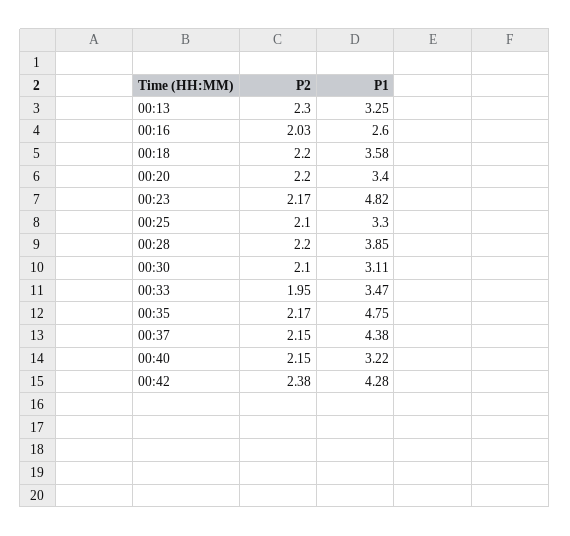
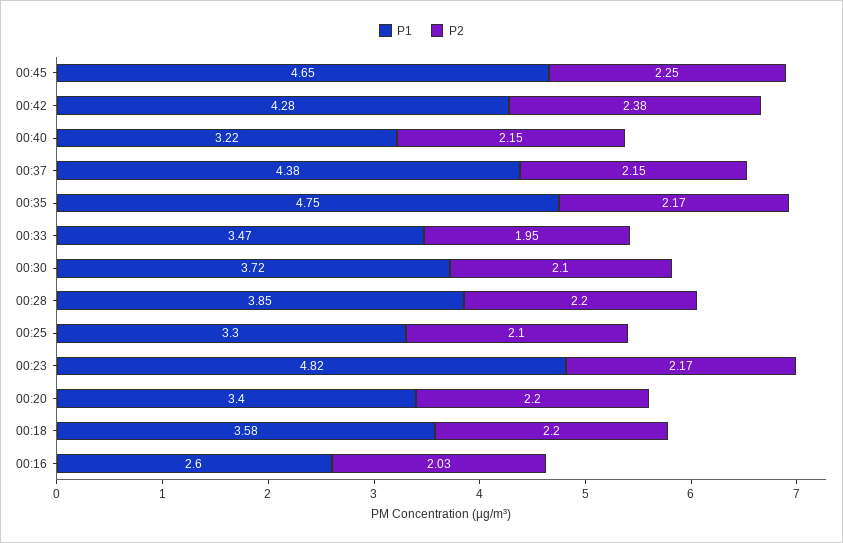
P2, 00:13: 2.3 -> none
P1, 00:13: 3.25 -> none
P1, 00:30: 3.11 -> 3.72
P1, 00:45: none -> 4.65
P2, 00:45: none -> 2.25

